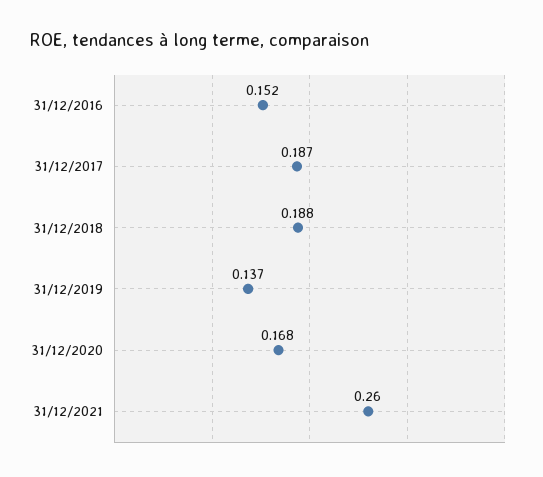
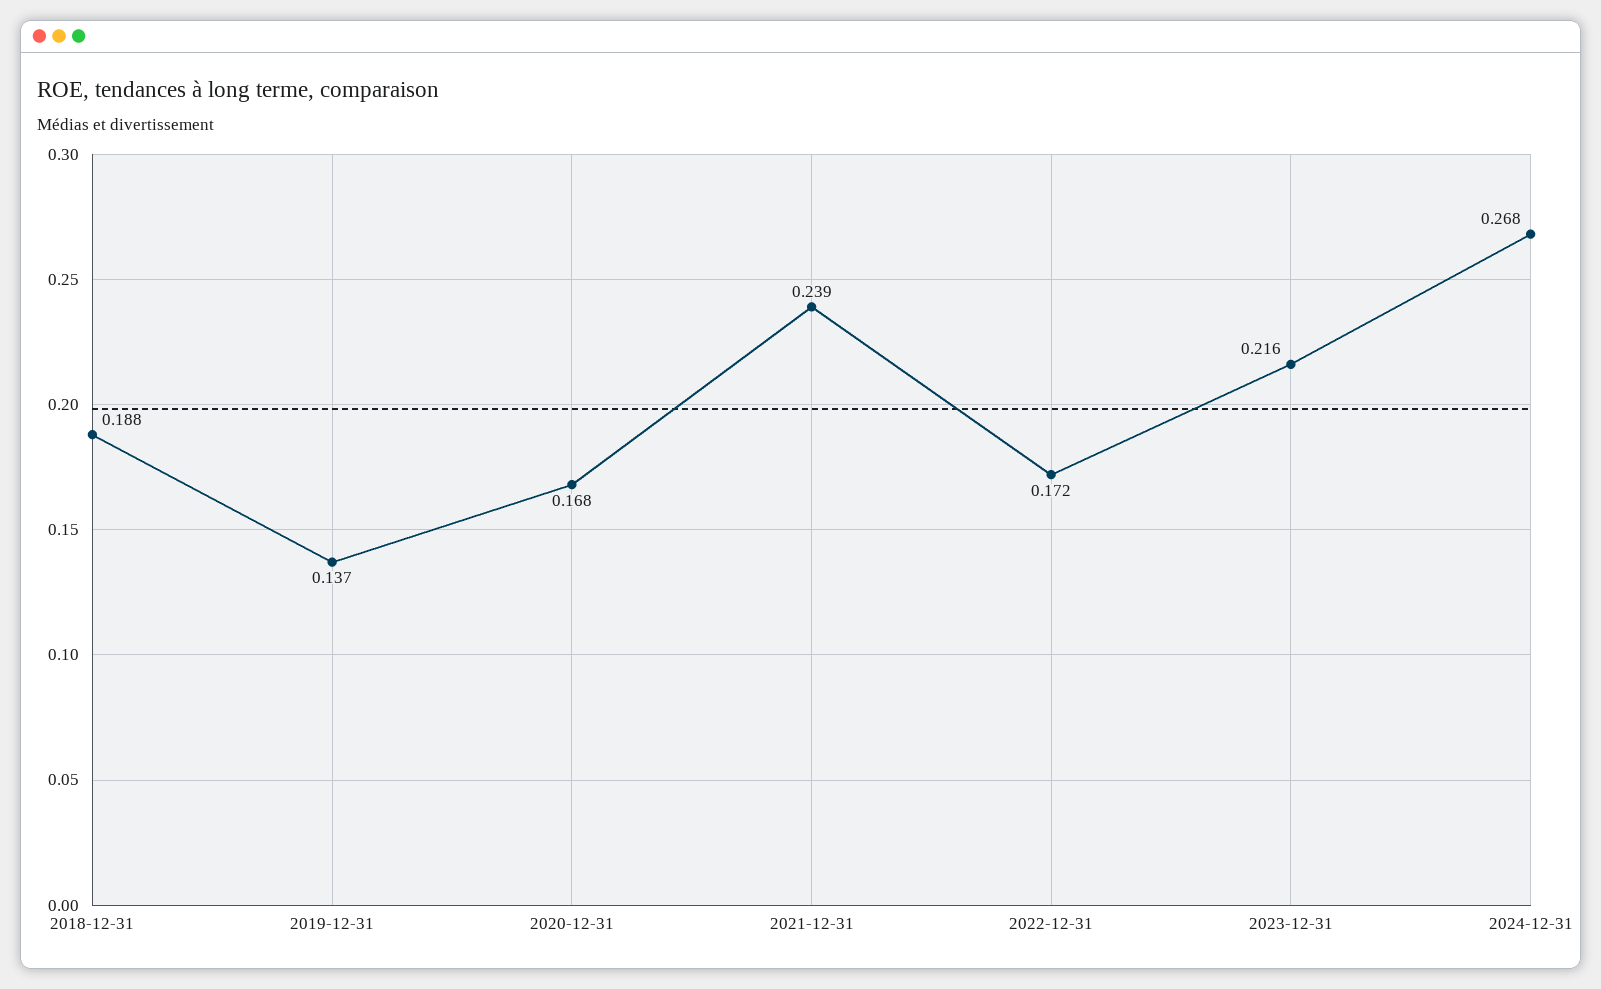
31/12/2016: 0.152 -> none
31/12/2017: 0.187 -> none
31/12/2021: 0.26 -> 0.239
2022-12-31: none -> 0.172
2023-12-31: none -> 0.216
2024-12-31: none -> 0.268

